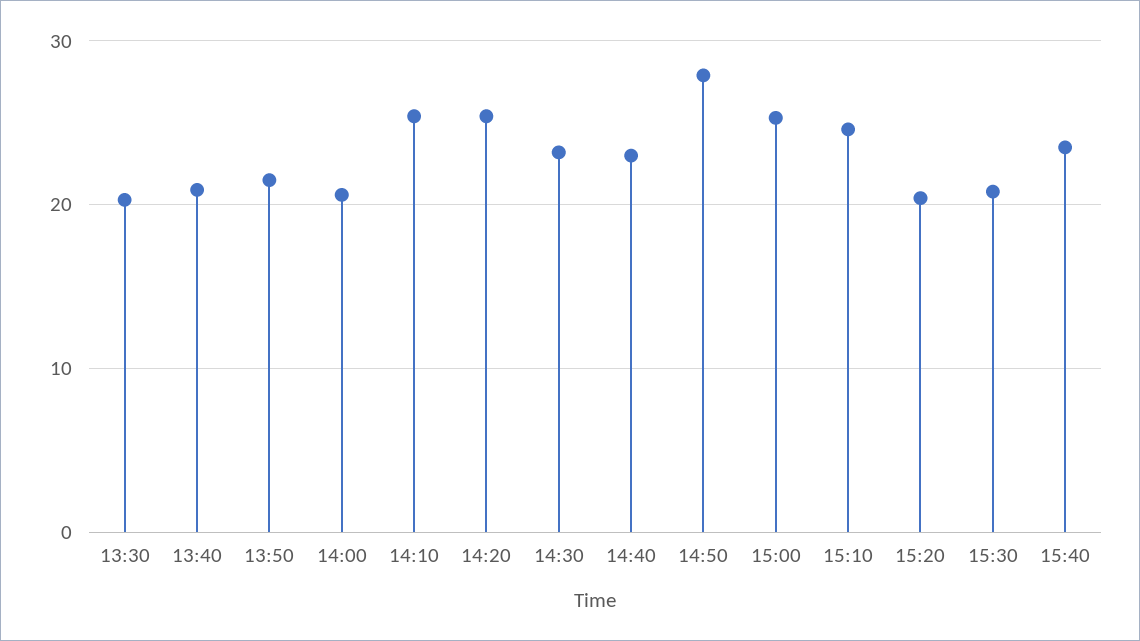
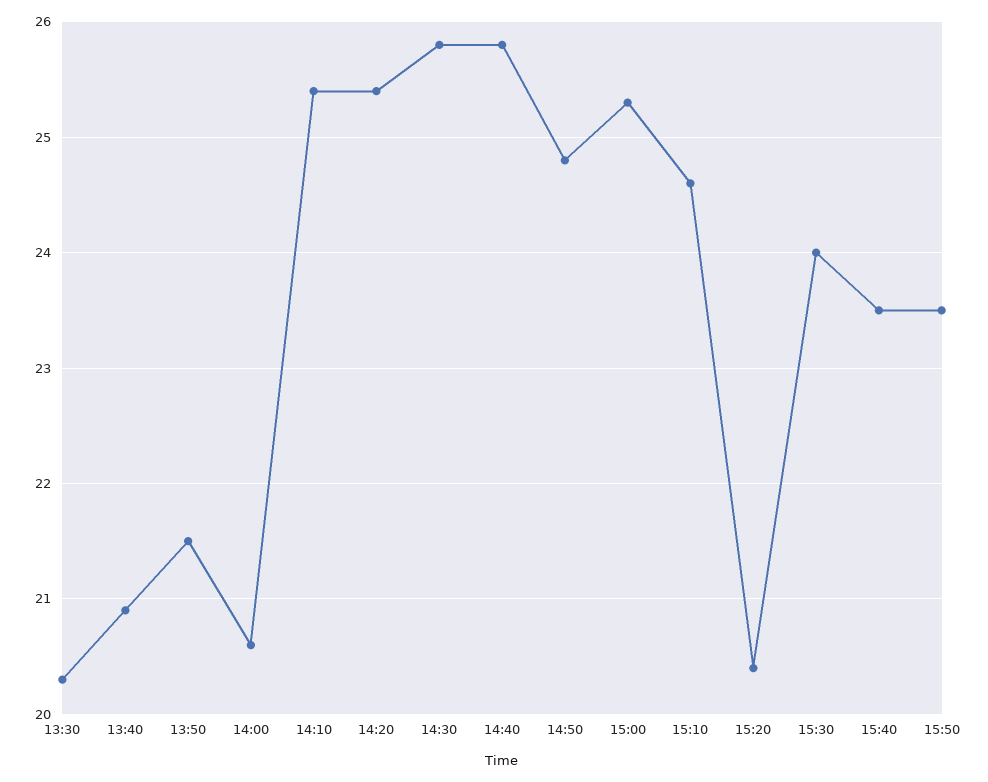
14:30: 23 -> 25.8
14:40: 23 -> 25.8
14:50: 28 -> 24.8
15:30: 21 -> 24
15:50: none -> 23.5

